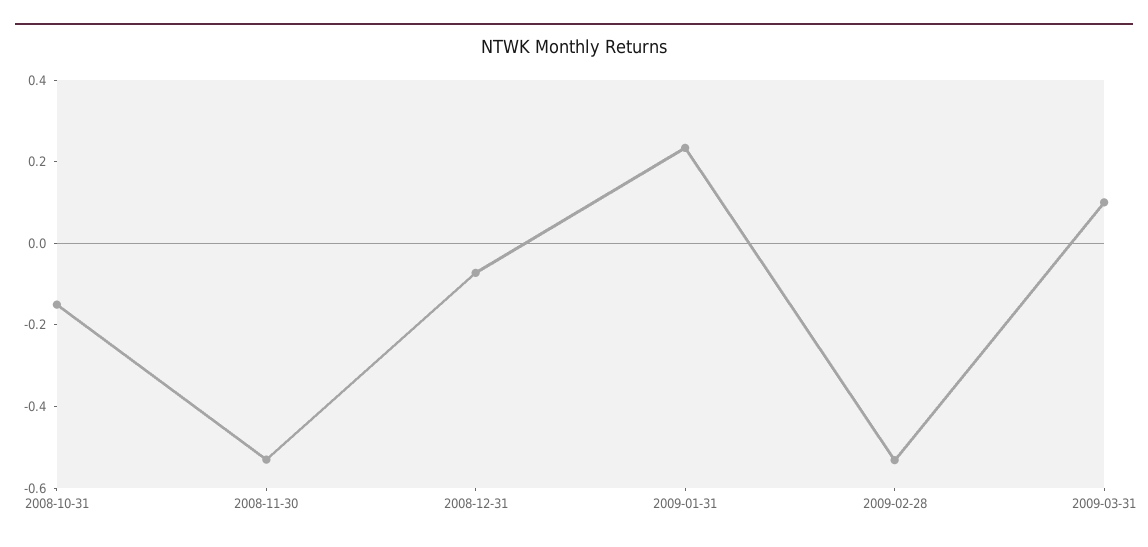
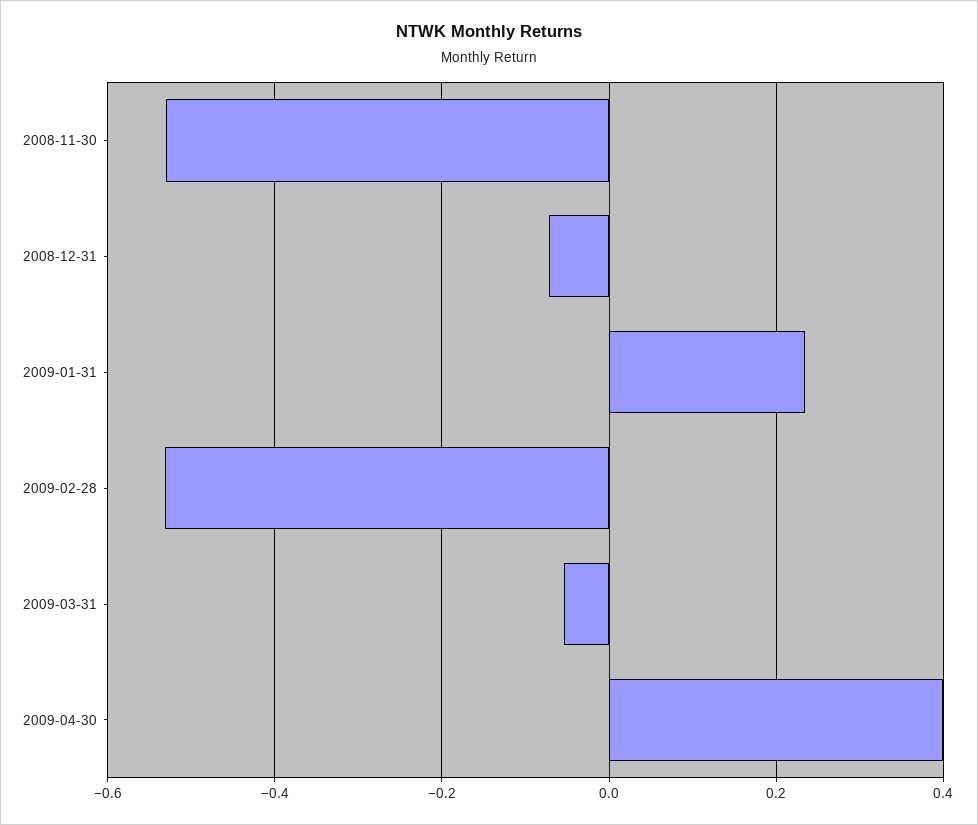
2008-10-31: -0.15 -> none
2009-03-31: 0.1 -> -0.06
2009-04-30: none -> 0.4

